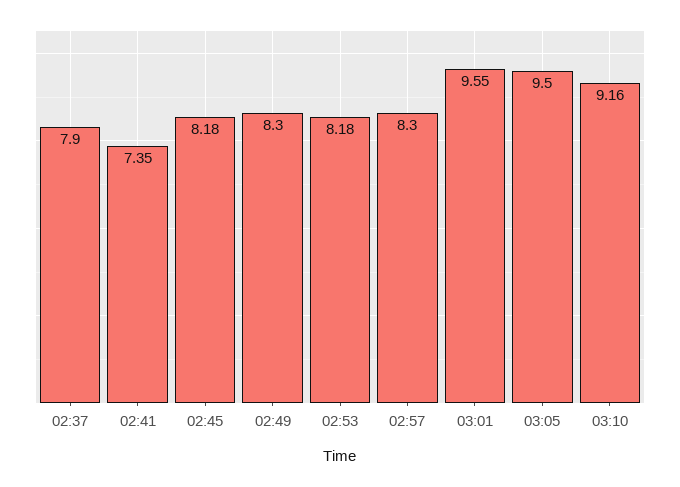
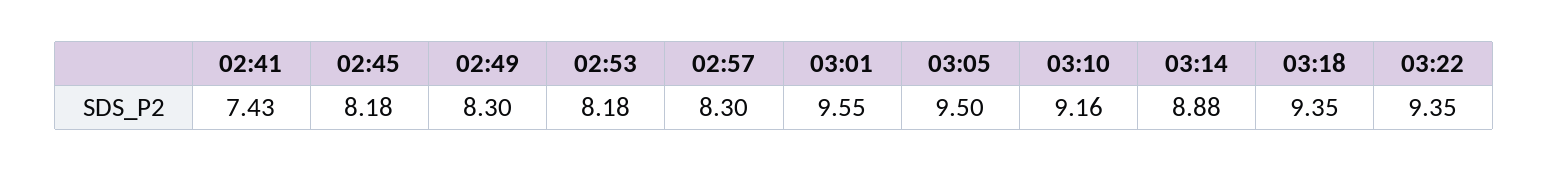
02:37: 7.9 -> none
02:41: 7.35 -> 7.43
03:14: none -> 8.88
03:18: none -> 9.35
03:22: none -> 9.35

